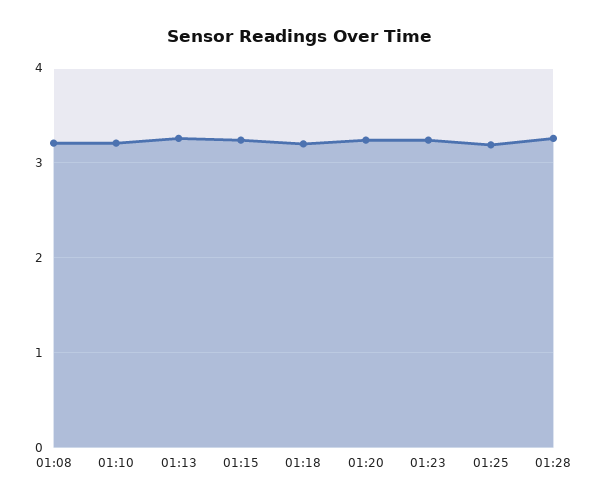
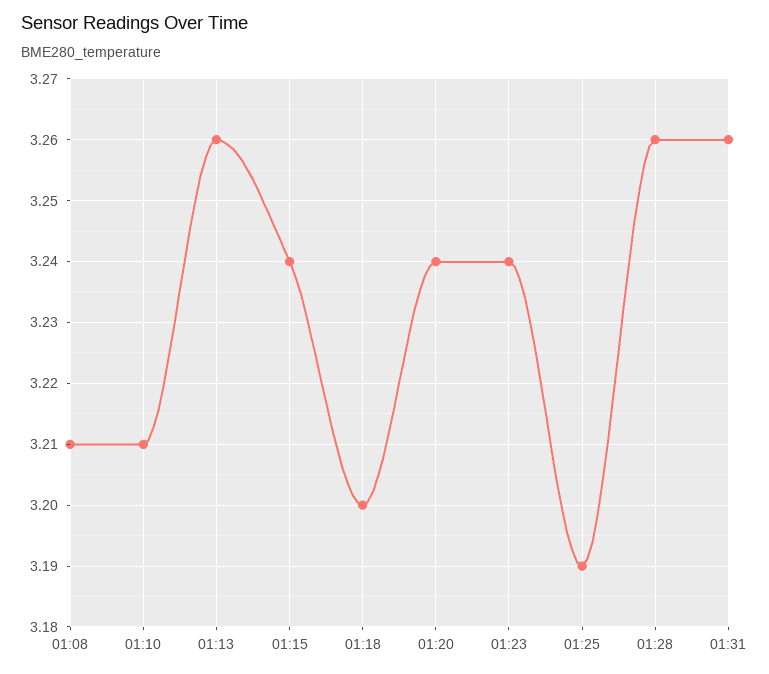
01:31: none -> 3.26

